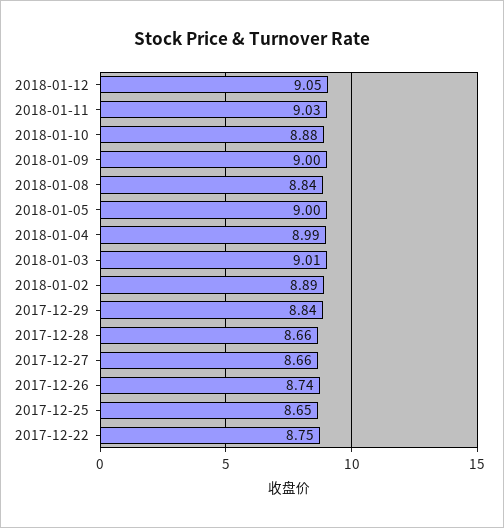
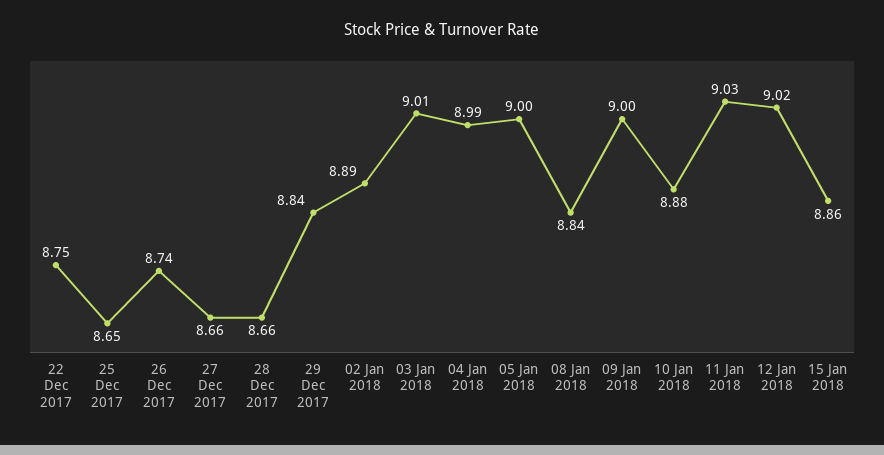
2018-01-12: 9.05 -> 9.02
15 Jan 2018: none -> 8.86

